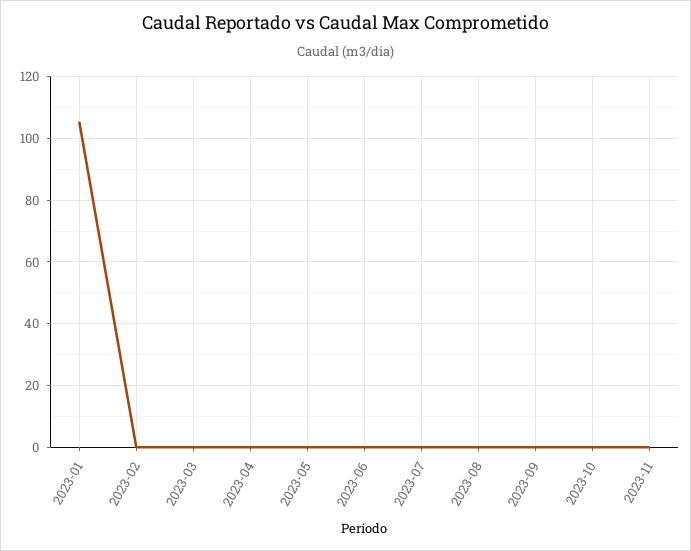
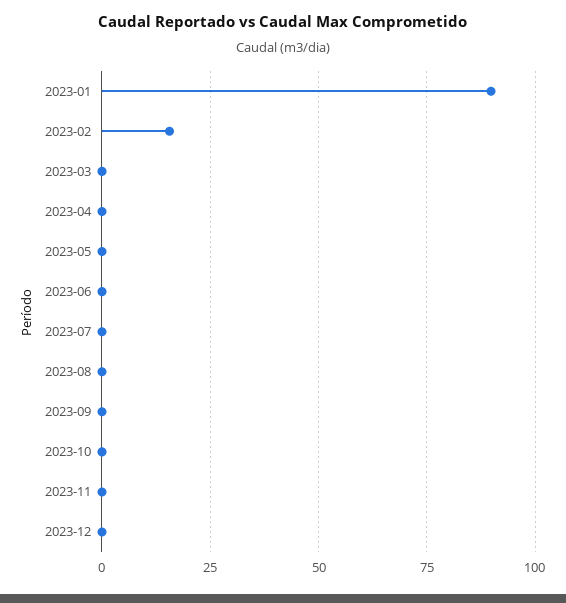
2023-01: 106 -> 90
2023-02: 0 -> 15
2023-12: none -> 0

